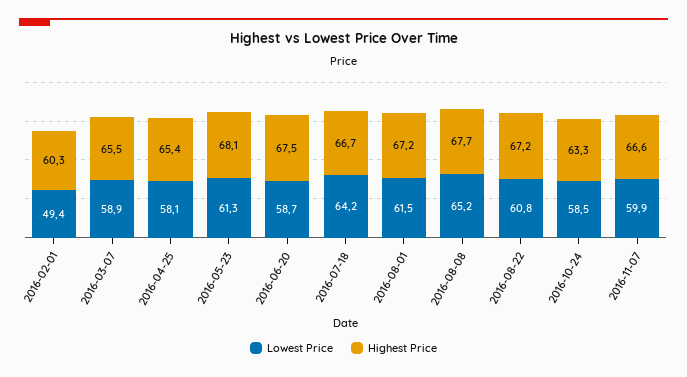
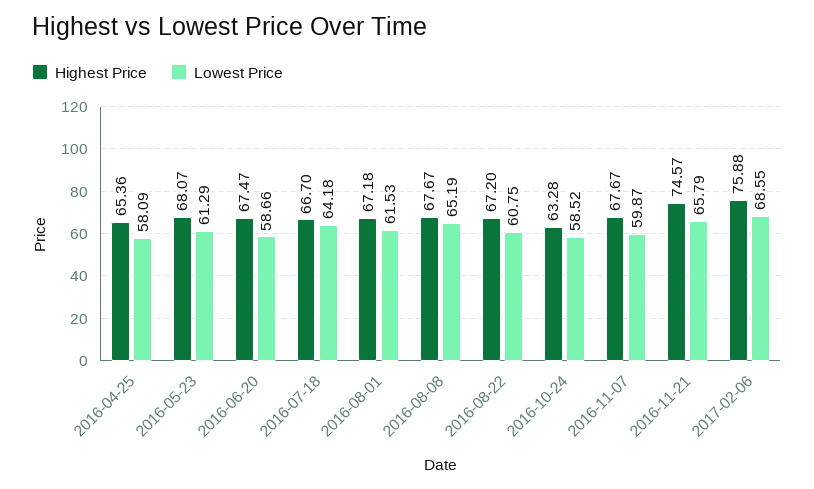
Lowest Price, 2016-02-01: 49.4 -> none
Highest Price, 2016-02-01: 60.3 -> none
Lowest Price, 2016-03-07: 58.9 -> none
Highest Price, 2016-03-07: 65.5 -> none
Highest Price, 2016-11-07: 66.6 -> 67.67
Highest Price, 2016-11-21: none -> 74.57
Lowest Price, 2016-11-21: none -> 65.79
Highest Price, 2017-02-06: none -> 75.88
Lowest Price, 2017-02-06: none -> 68.55

